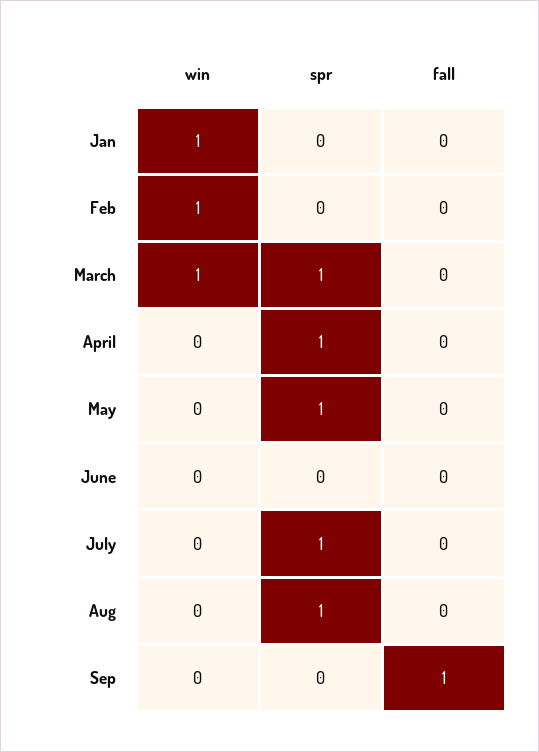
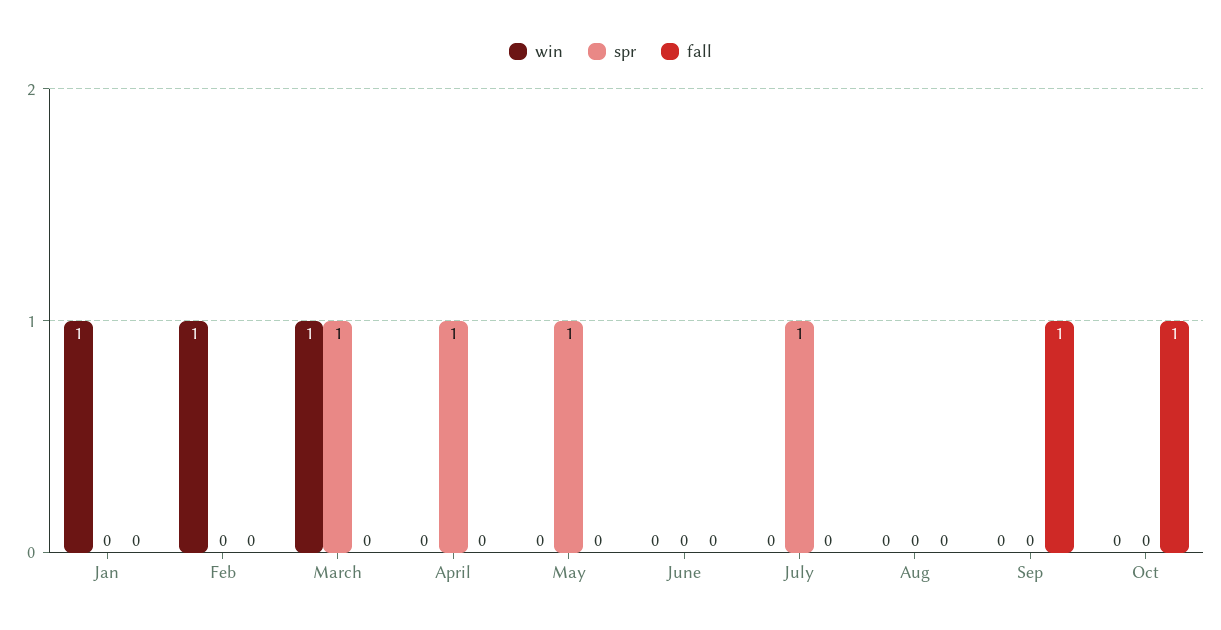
spr, Aug: 1 -> 0
win, Oct: none -> 0
spr, Oct: none -> 0
fall, Oct: none -> 1

